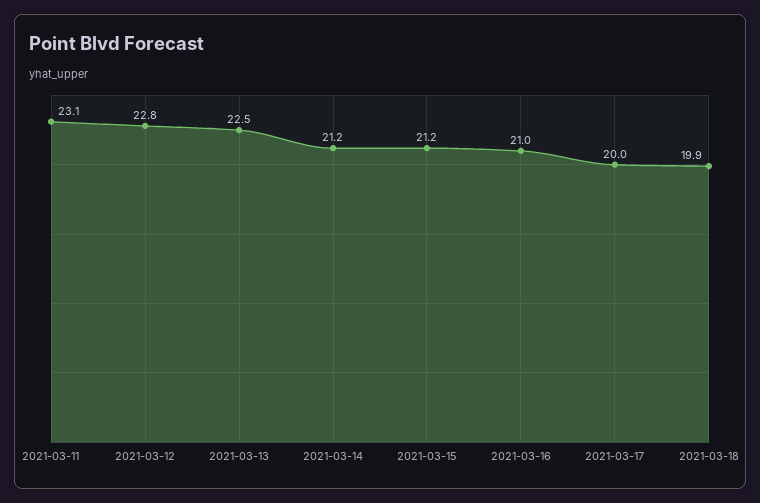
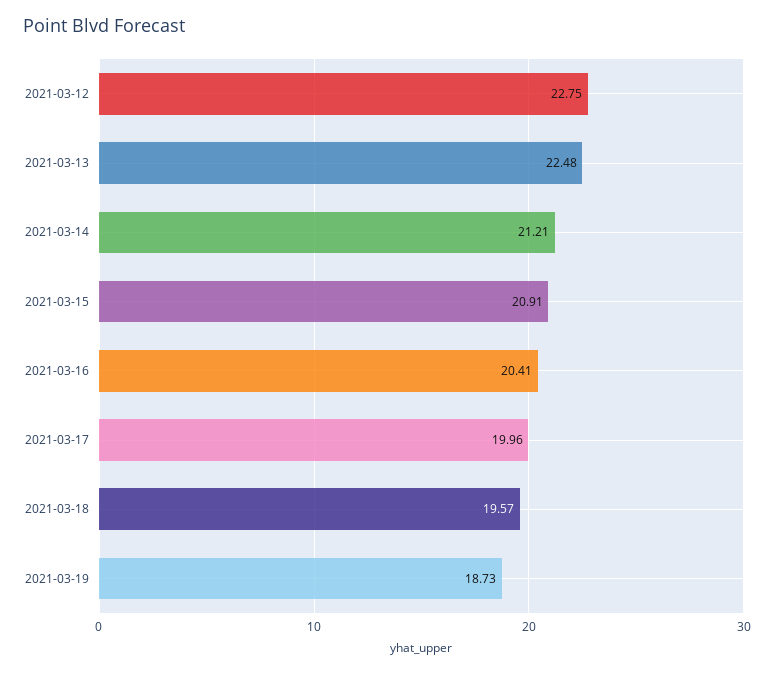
2021-03-11: 23.1 -> none
2021-03-15: 21.2 -> 20.91
2021-03-16: 21 -> 20.41
2021-03-18: 19.9 -> 19.57
2021-03-19: none -> 18.73

